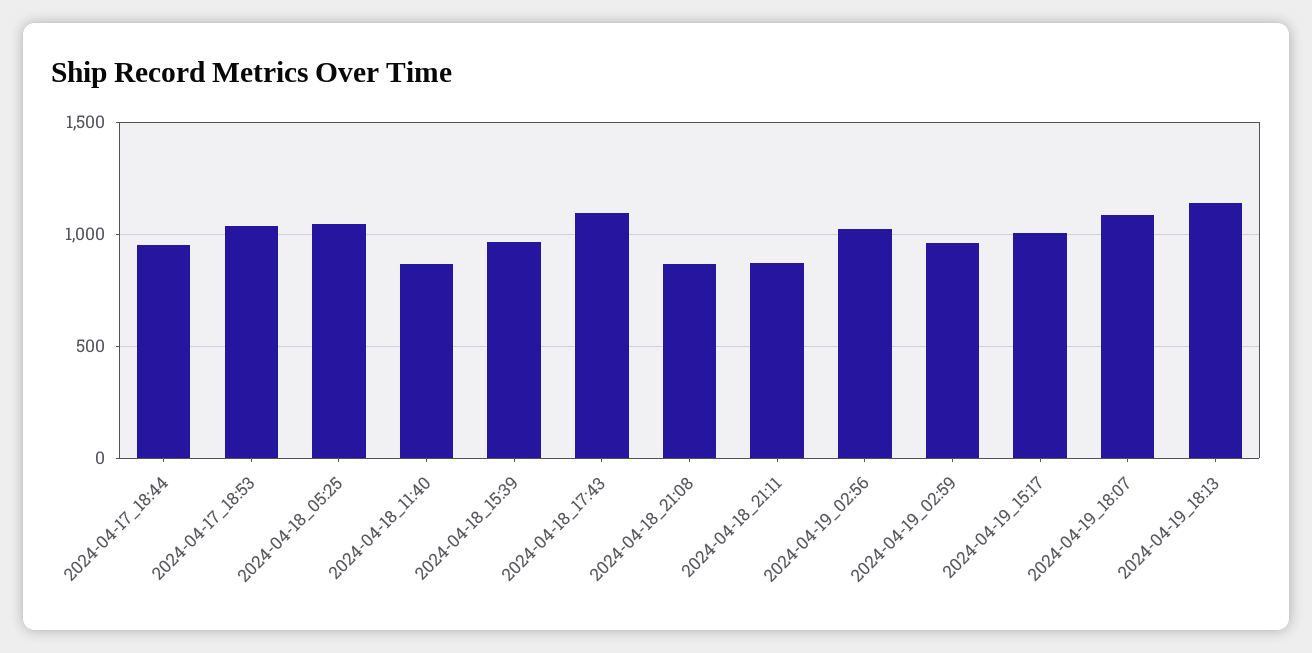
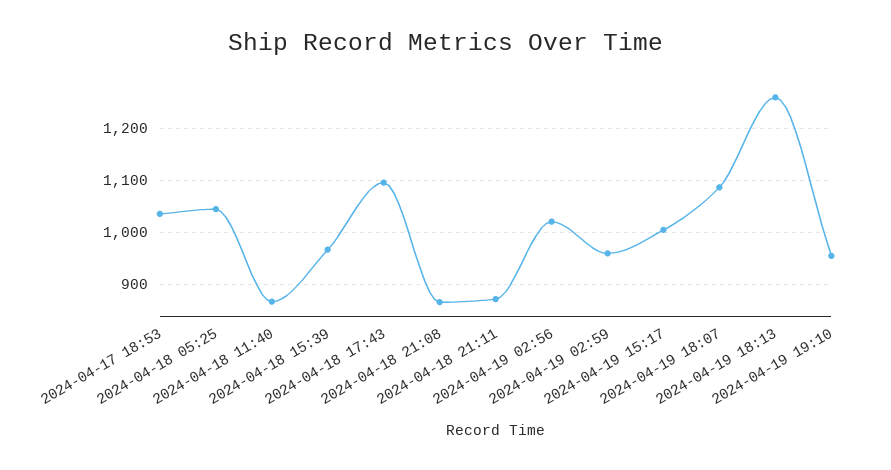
2024-04-17_18:44: 950 -> none
2024-04-19_18:13: 1150 -> 1260
2024-04-19 19:10: none -> 960

